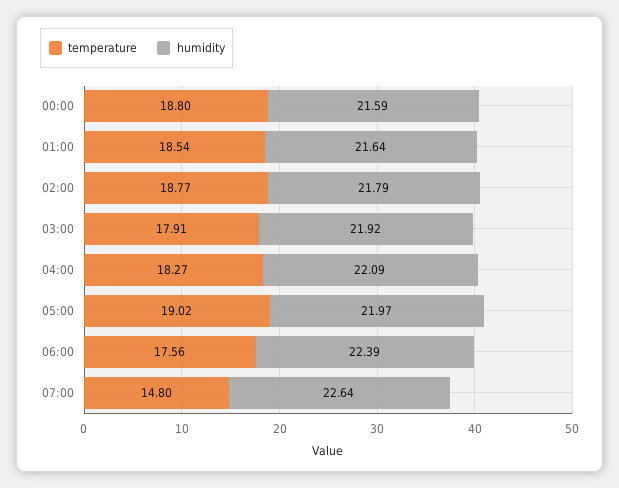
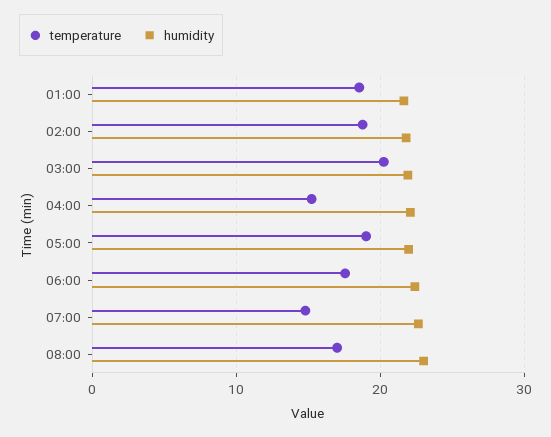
temperature, 00:00: 18.8 -> none
humidity, 00:00: 21.59 -> none
temperature, 03:00: 17.91 -> 20
temperature, 04:00: 18.27 -> 15
temperature, 08:00: none -> 17
humidity, 08:00: none -> 23

